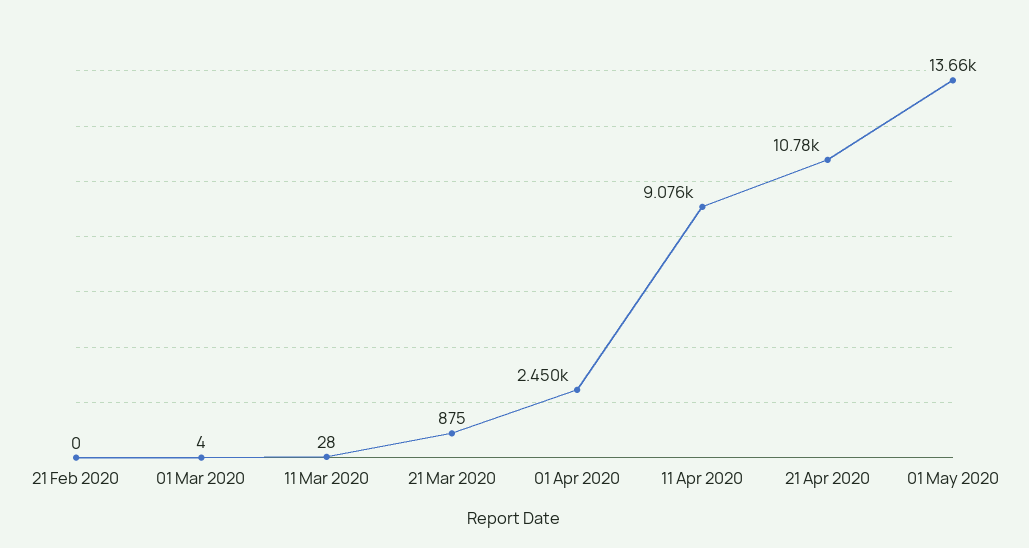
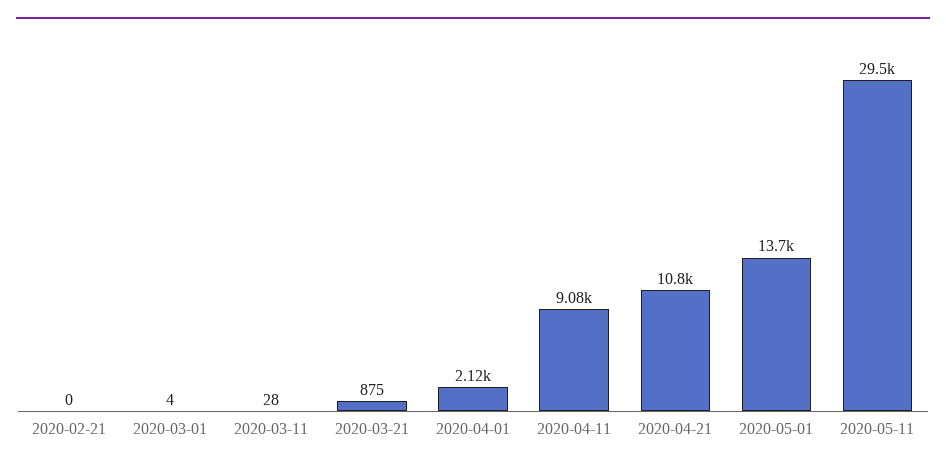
01 Apr 2020: 2450 -> 2120
2020-05-11: none -> 29500

